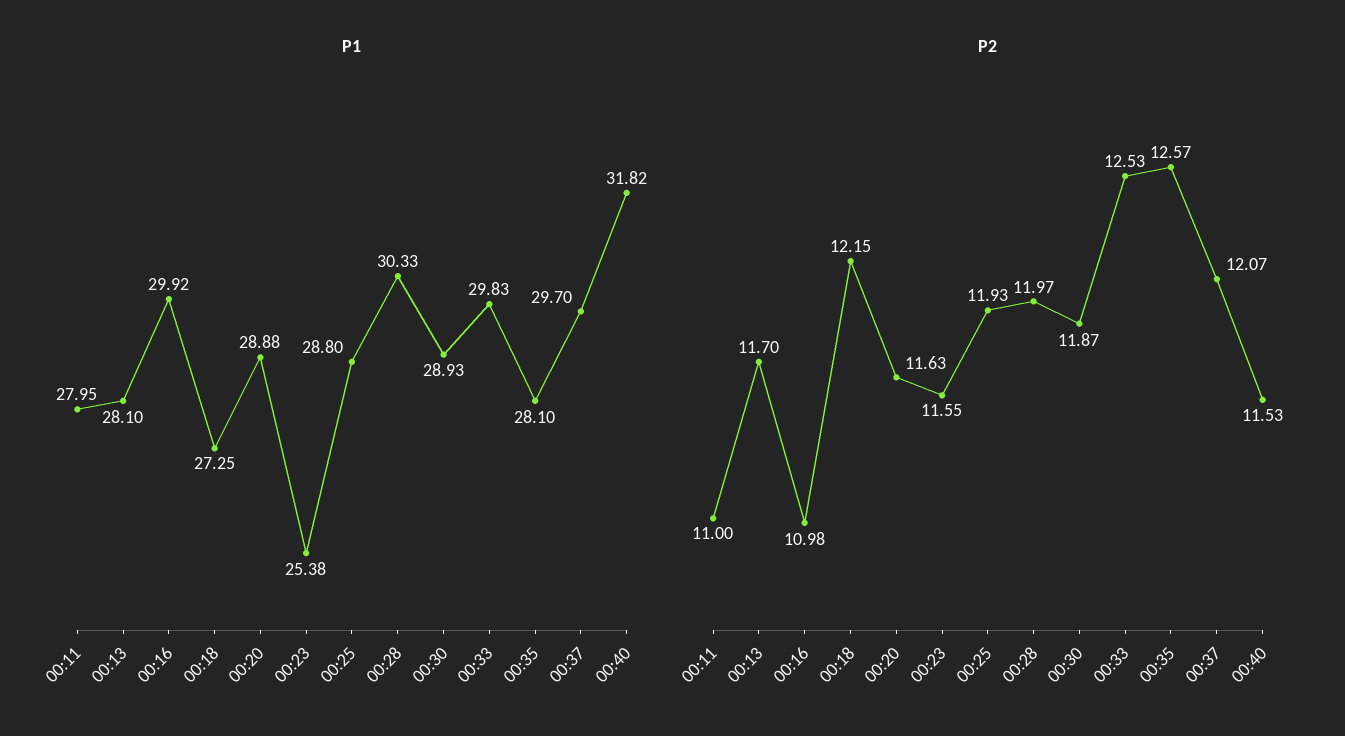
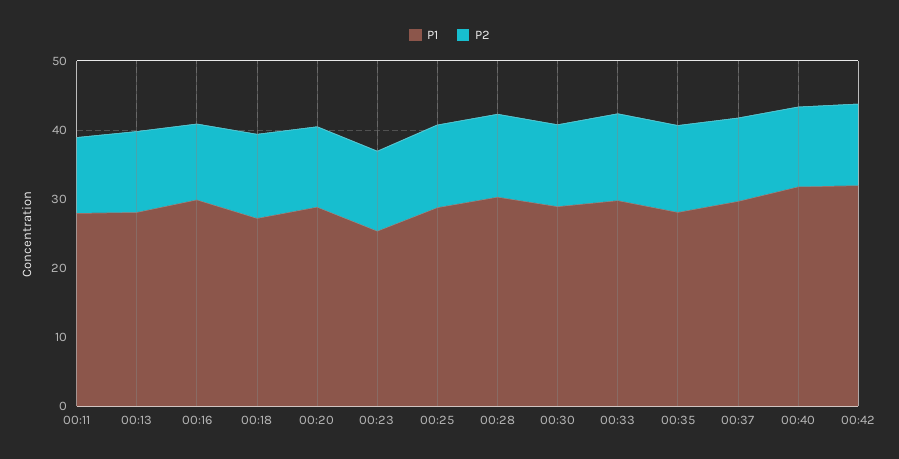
P1, 00:42: none -> 32
P2, 00:42: none -> 12

